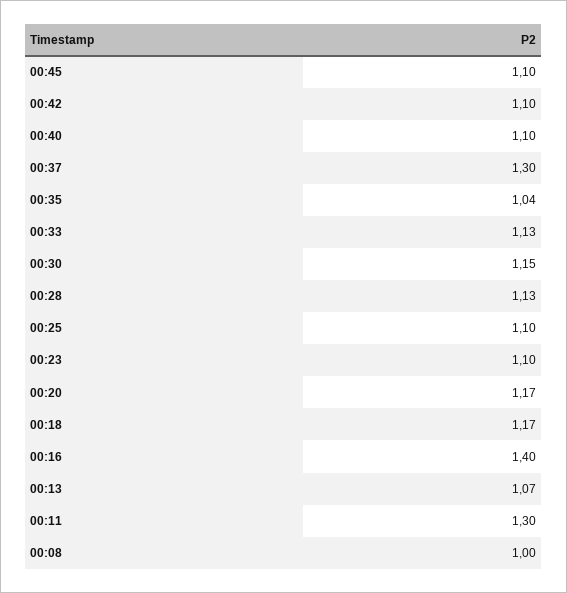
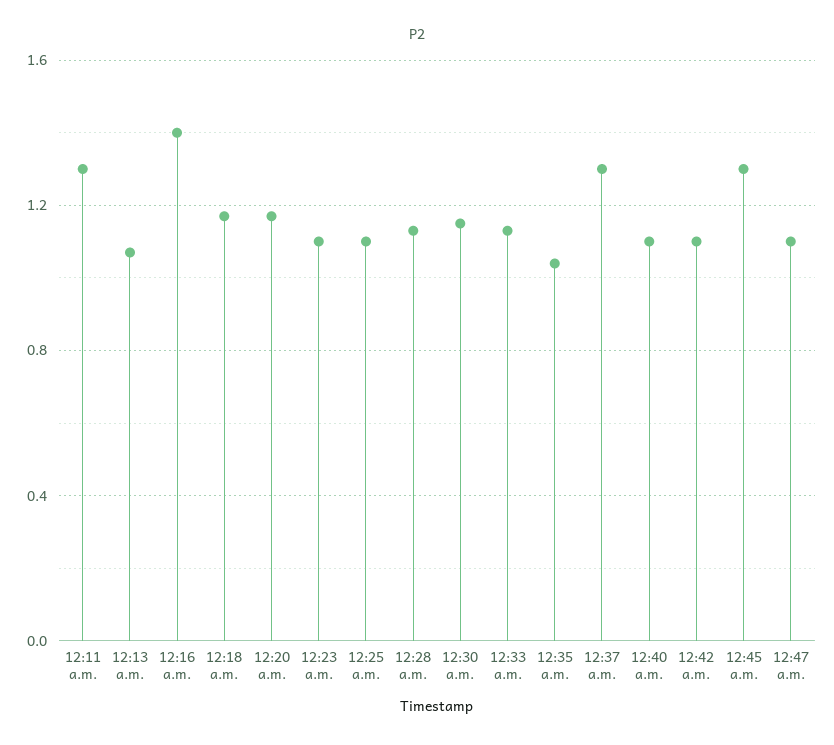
00:45: 1.1 -> 1.3
00:08: 1 -> none
12:47 a.m.: none -> 1.1

